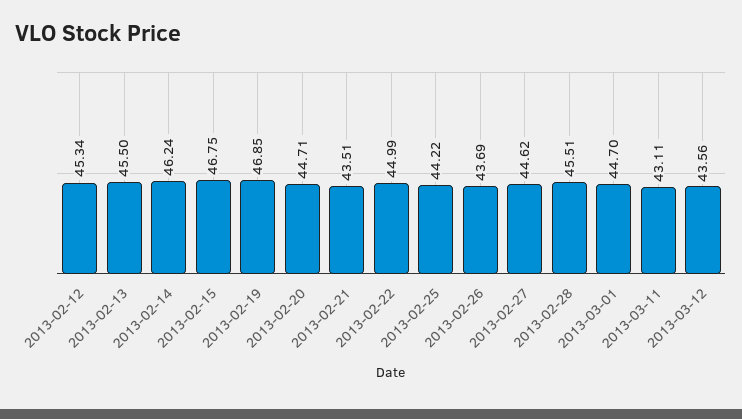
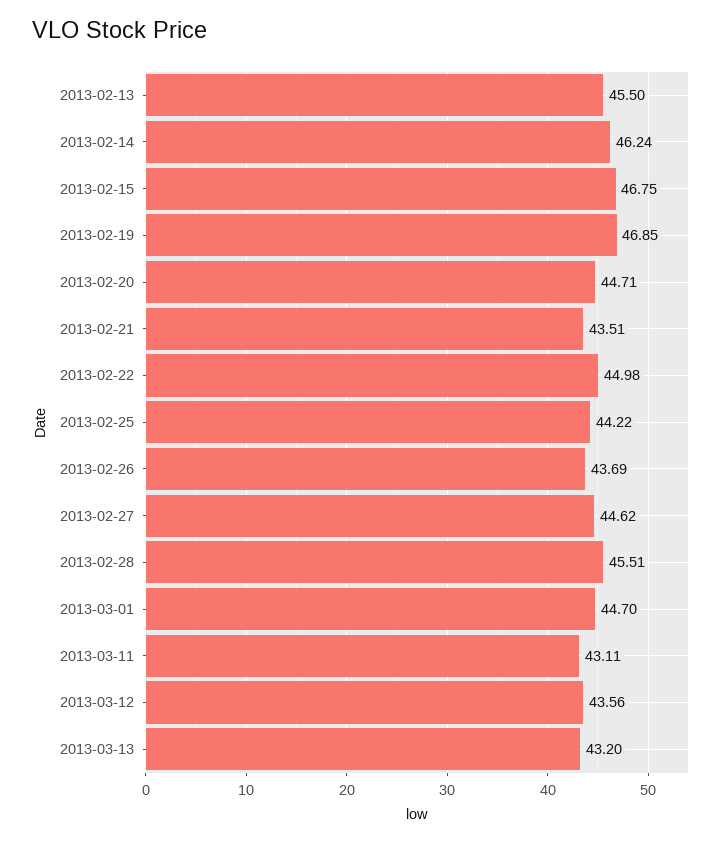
2013-02-12: 45.34 -> none
2013-02-22: 44.99 -> 44.98
2013-03-13: none -> 43.2

